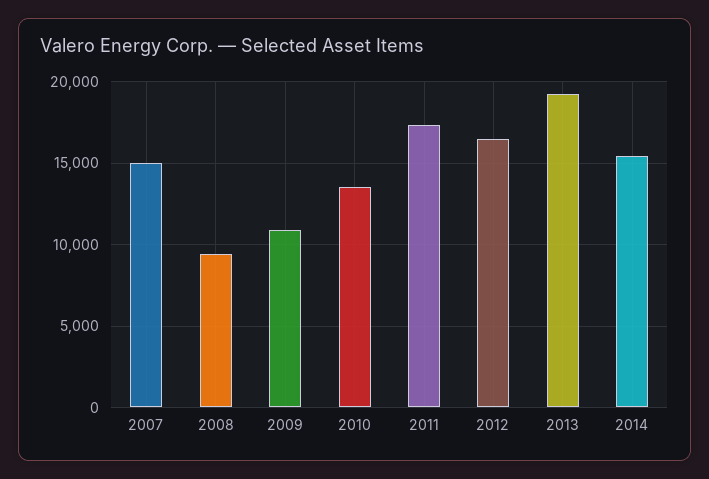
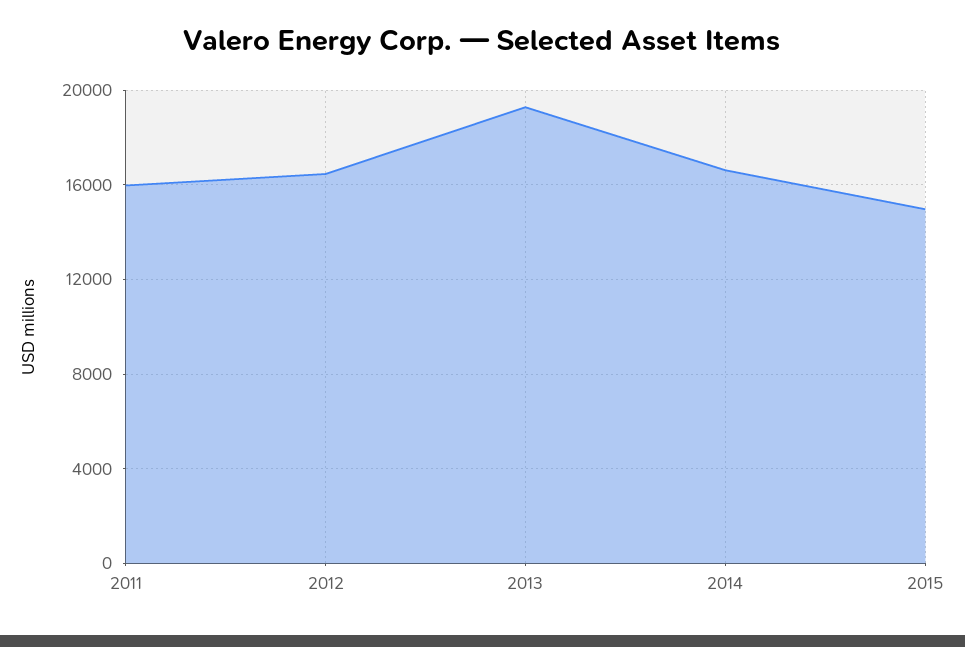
2007: 15000 -> none
2008: 9500 -> none
2009: 11000 -> none
2010: 13500 -> none
2011: 17500 -> 16000
2014: 15500 -> 16500
2015: none -> 15000

